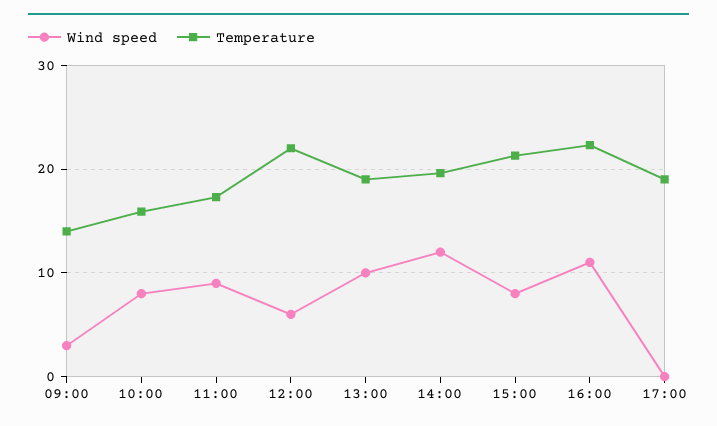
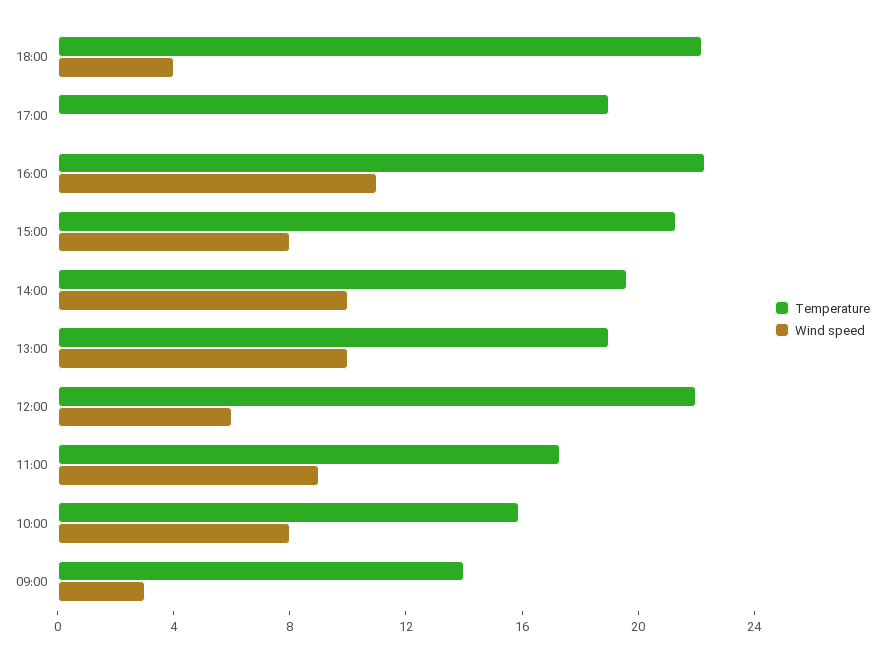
Wind speed, 14:00: 12 -> 10
Temperature, 18:00: none -> 22
Wind speed, 18:00: none -> 4

